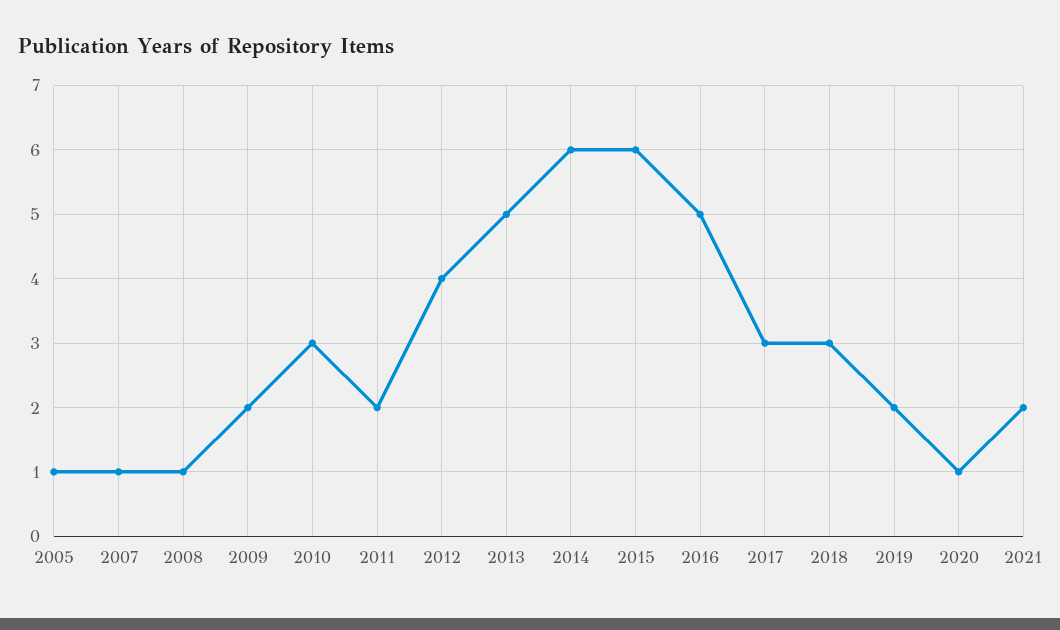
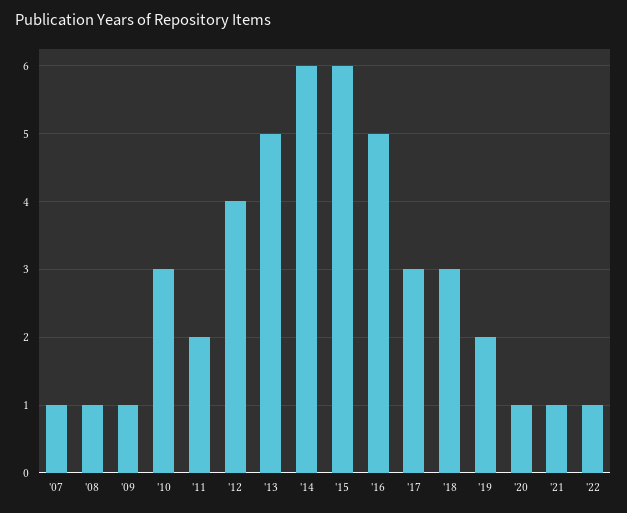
2005: 1 -> none
2009: 2 -> 1
2021: 2 -> 1
'22: none -> 1

